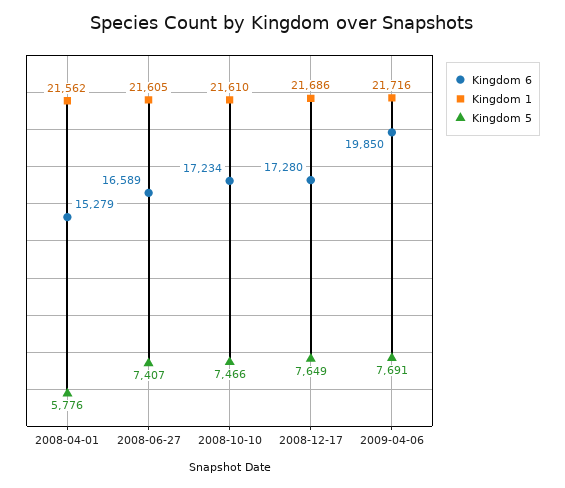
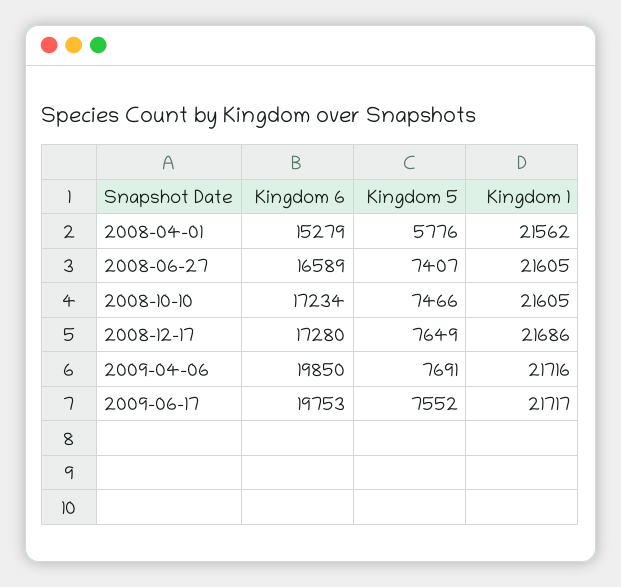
Kingdom 1, 2008-10-10: 21610 -> 21605
Kingdom 6, 2009-06-17: none -> 19753
Kingdom 5, 2009-06-17: none -> 7552
Kingdom 1, 2009-06-17: none -> 21717

